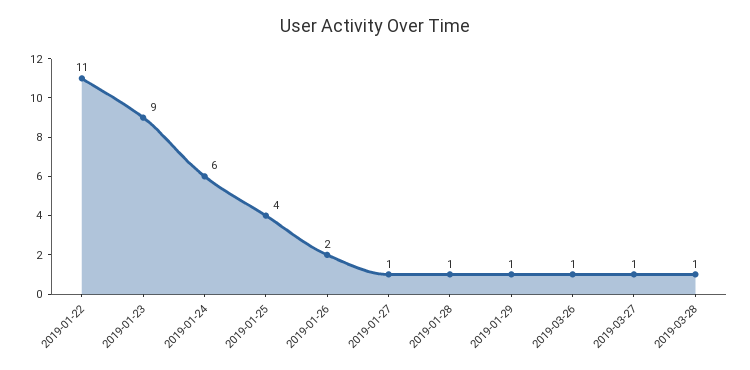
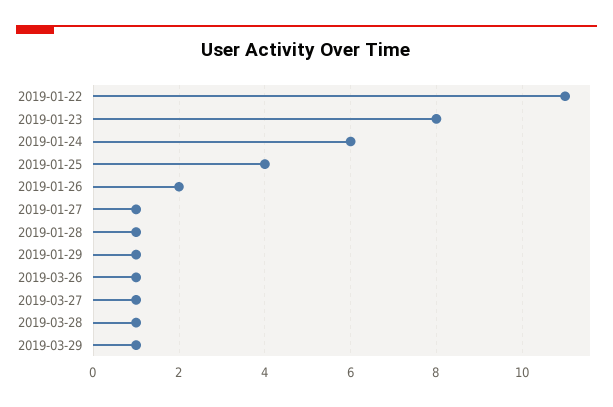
2019-01-23: 9 -> 8
2019-03-29: none -> 1

